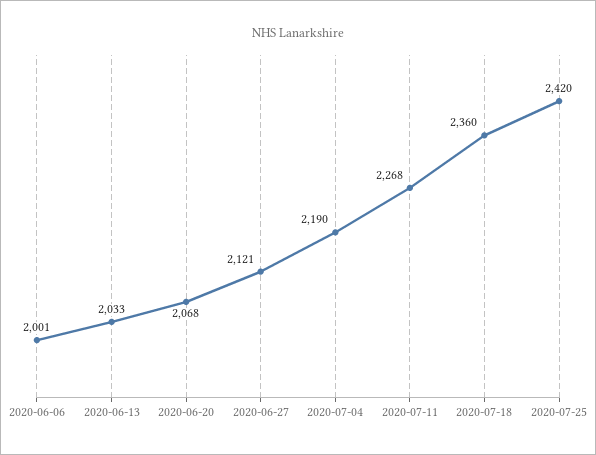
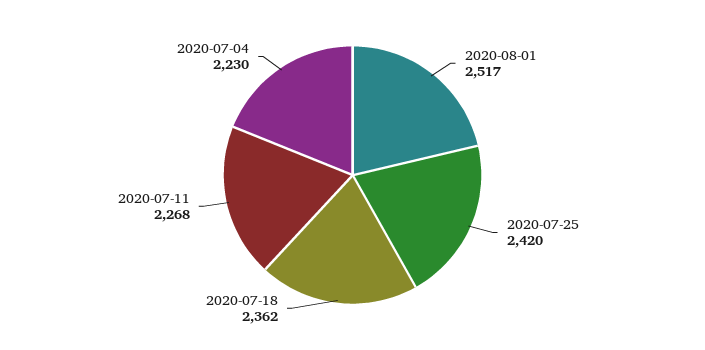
2020-06-06: 2001 -> none
2020-06-13: 2033 -> none
2020-06-20: 2068 -> none
2020-06-27: 2121 -> none
2020-07-04: 2190 -> 2230
2020-07-18: 2360 -> 2362
2020-08-01: none -> 2517

